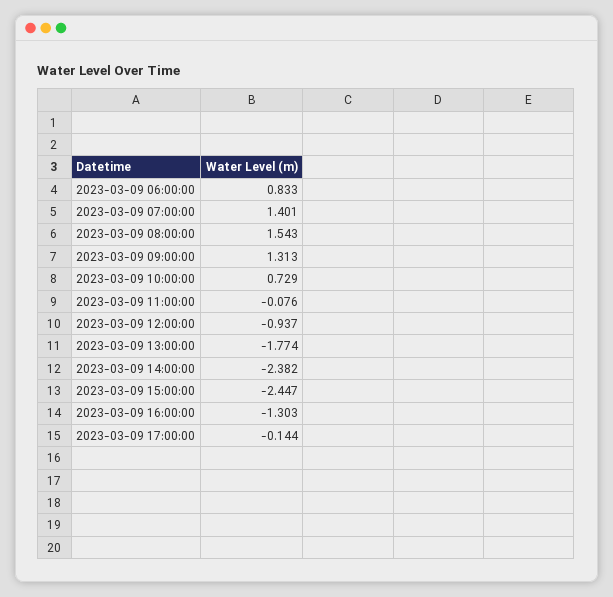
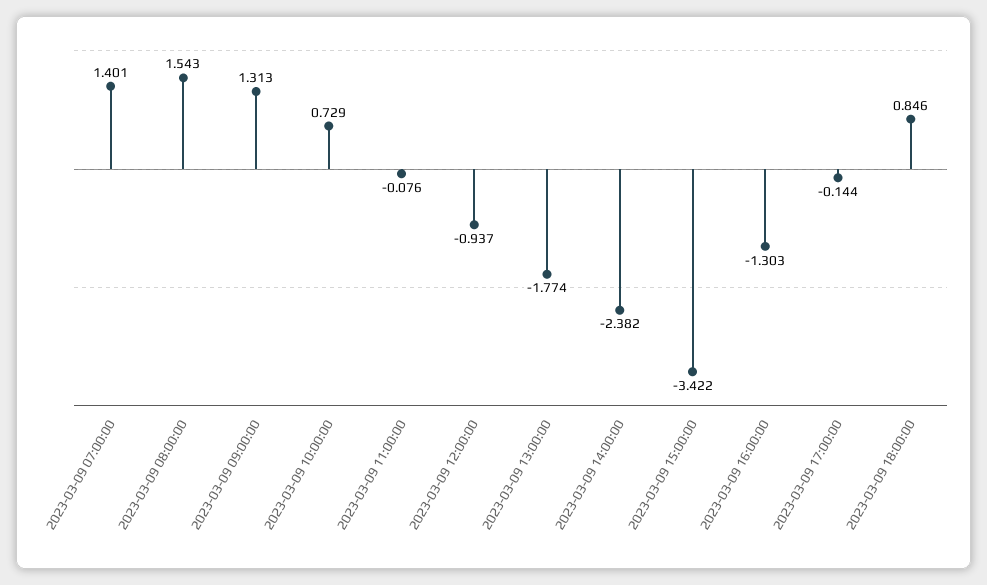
2023-03-09 06:00:00: 0.833 -> none
2023-03-09 15:00:00: -2.447 -> -3.422
2023-03-09 18:00:00: none -> 0.846

